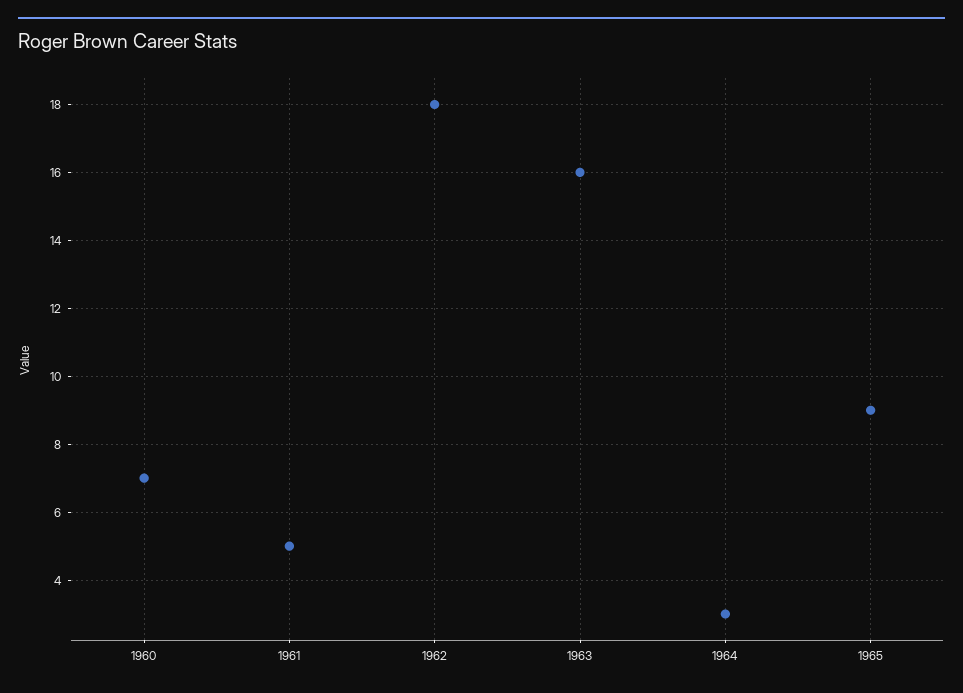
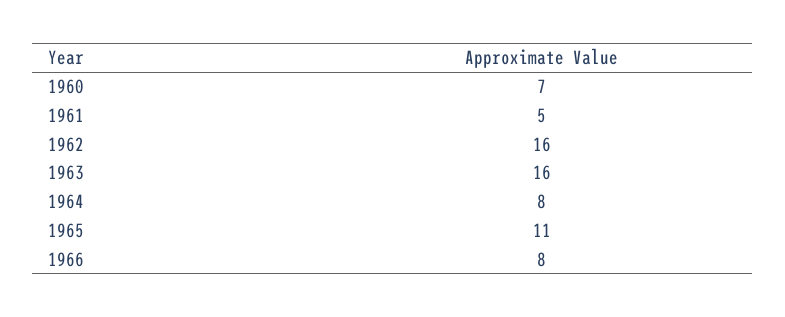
1962: 18 -> 16
1964: 3 -> 8
1965: 9 -> 11
1966: none -> 8

